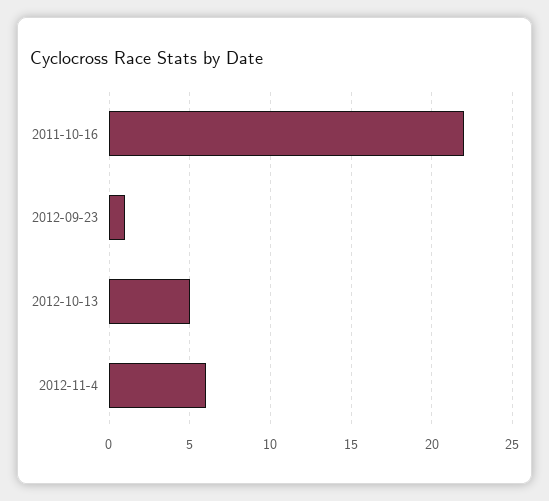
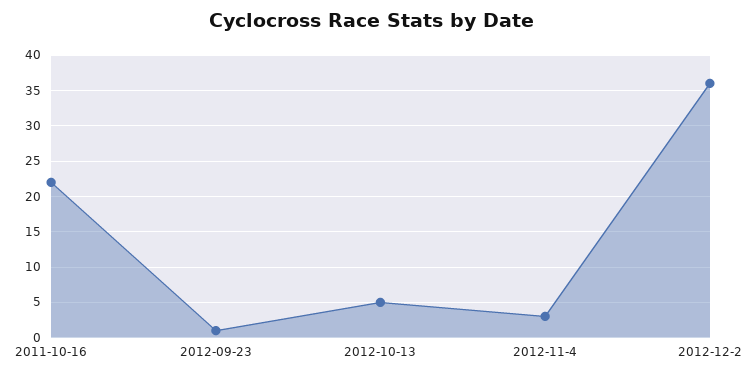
2012-11-4: 6 -> 3
2012-12-2: none -> 36

